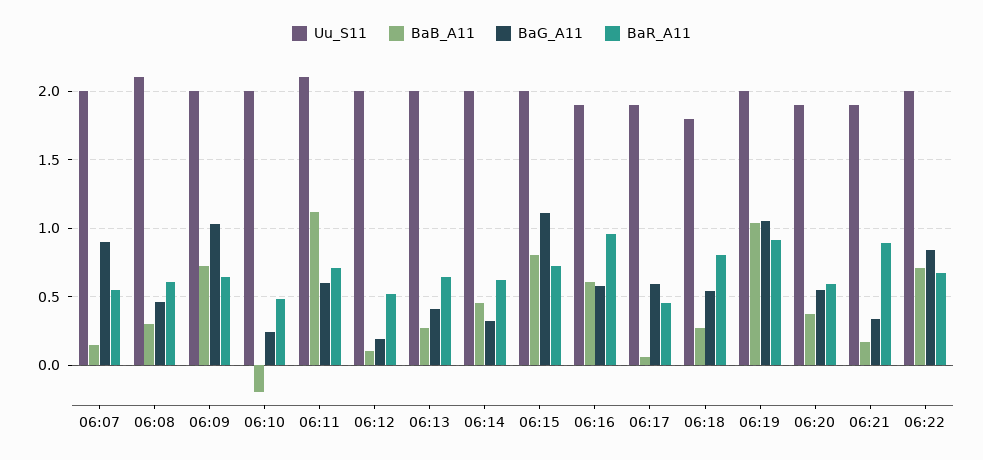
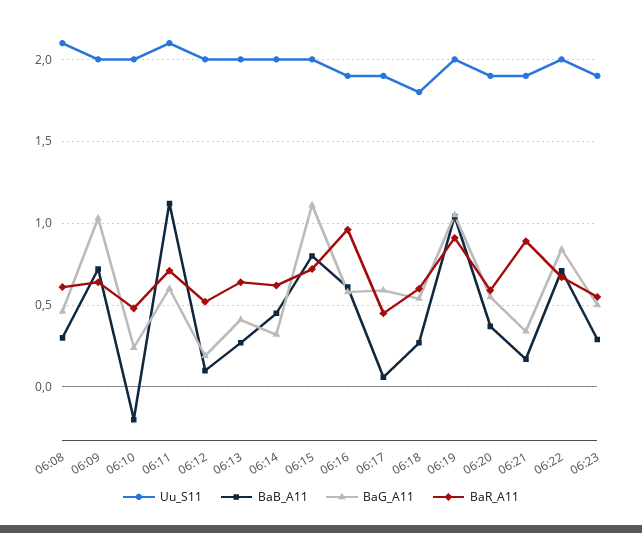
Uu_S11, 06:07: 2 -> none
BaB_A11, 06:07: 0.15 -> none
BaG_A11, 06:07: 0.9 -> none
BaR_A11, 06:07: 0.55 -> none
BaR_A11, 06:18: 0.8 -> 0.6
Uu_S11, 06:23: none -> 1.9
BaB_A11, 06:23: none -> 0.3
BaG_A11, 06:23: none -> 0.5
BaR_A11, 06:23: none -> 0.55

